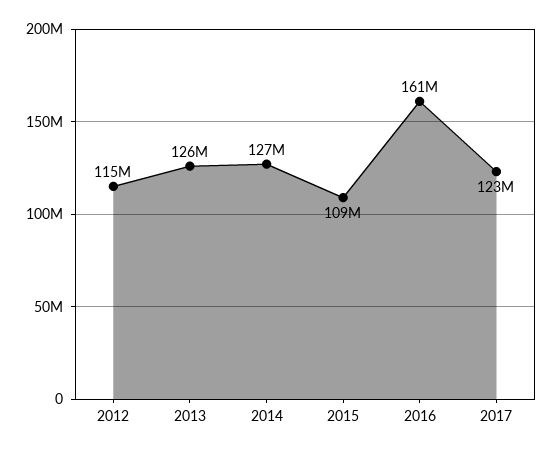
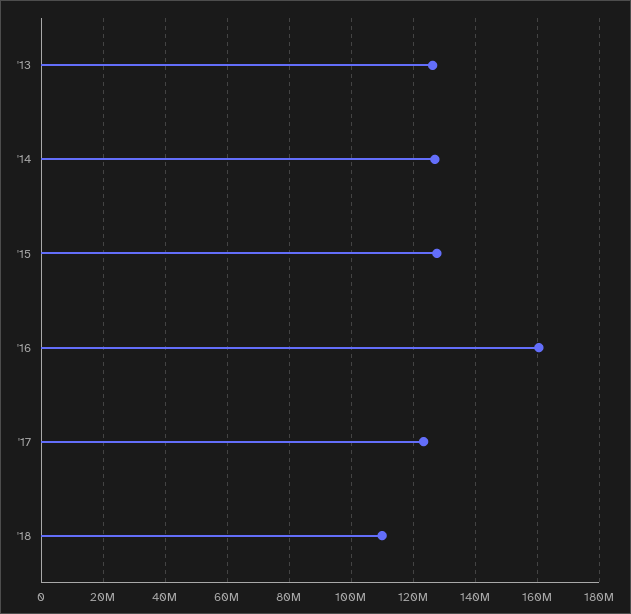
2012: 115000000 -> none
2015: 109000000 -> 128000000
'18: none -> 110000000

